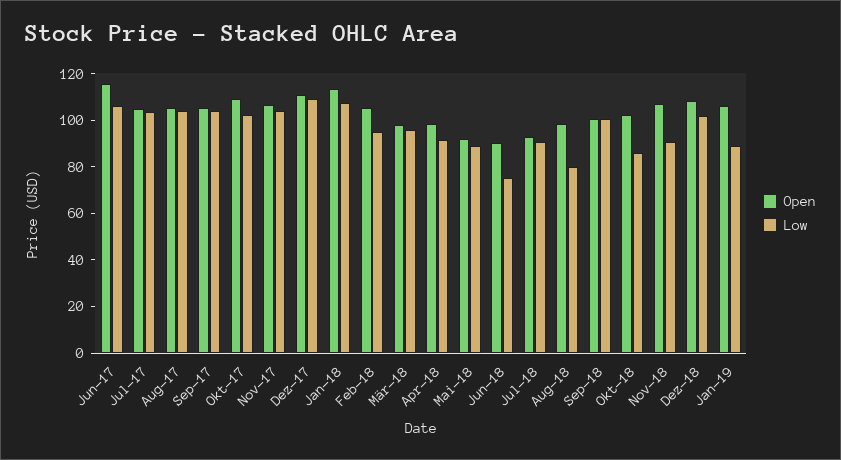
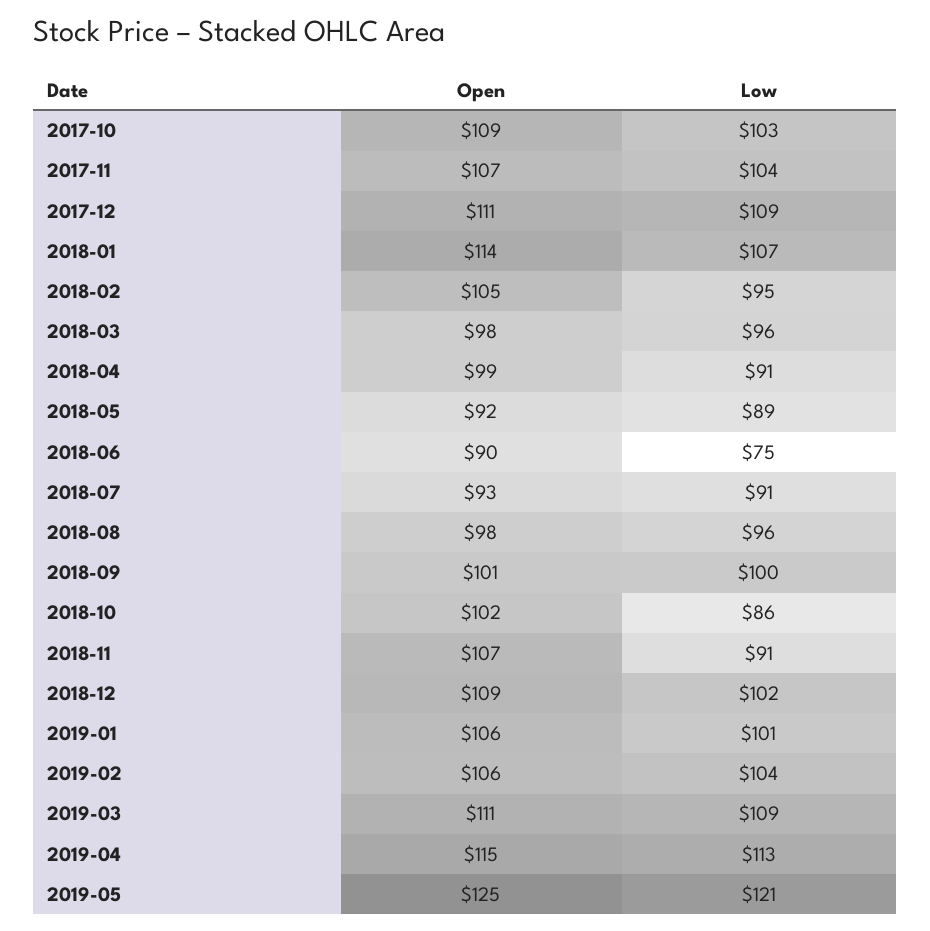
Open, Jun-17: 115 -> none
Low, Jun-17: 105 -> none
Open, Jul-17: 105 -> none
Low, Jul-17: 105 -> none
Open, Aug-17: 105 -> none
Low, Aug-17: 105 -> none
Open, Sep-17: 105 -> none
Low, Sep-17: 105 -> none
Low, Aug-18: 80 -> 96
Low, Jan-19: 90 -> 101
Open, 2019-02: none -> 106
Low, 2019-02: none -> 104
Open, 2019-03: none -> 111
Low, 2019-03: none -> 109
Open, 2019-04: none -> 115
Low, 2019-04: none -> 113
Open, 2019-05: none -> 125
Low, 2019-05: none -> 121

